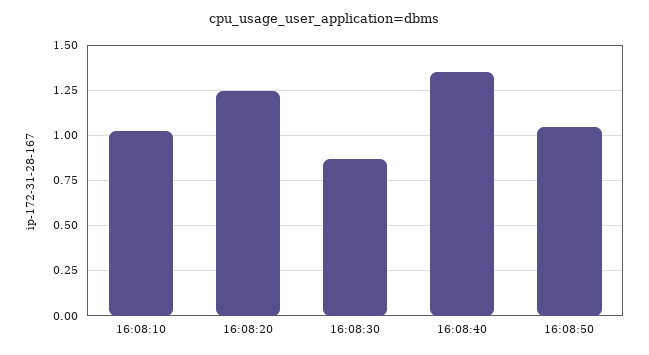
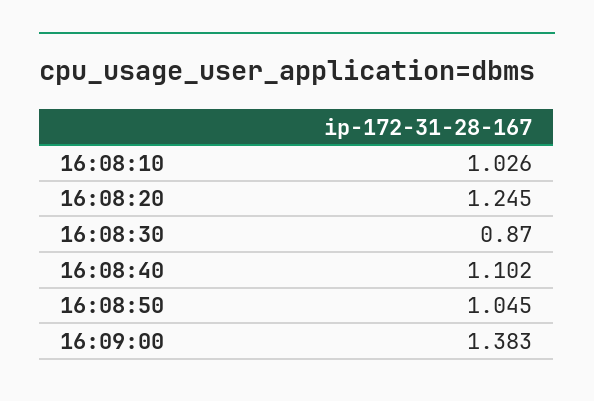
16:08:40: 1.35 -> 1.102
16:09:00: none -> 1.383

